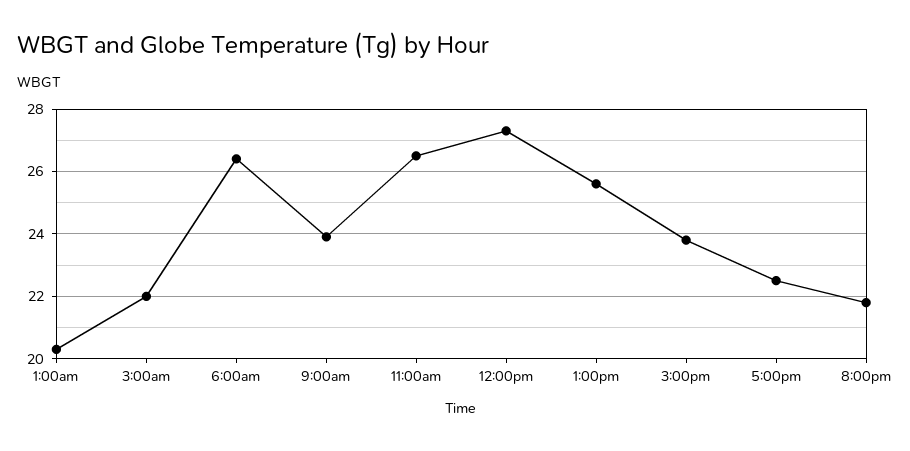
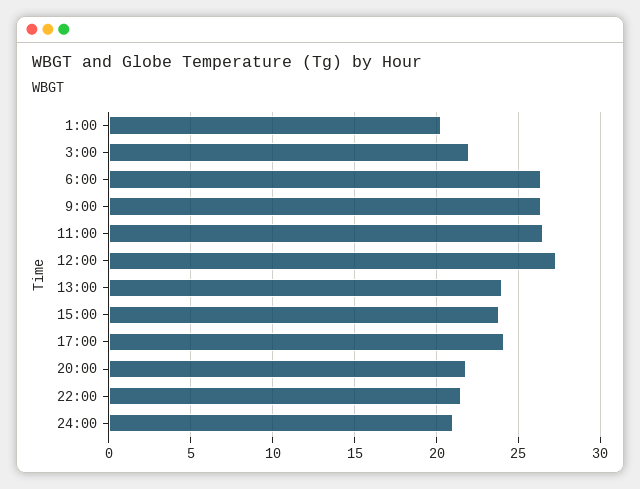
9:00am: 24 -> 26.5
1:00pm: 25.5 -> 24
5:00pm: 22.5 -> 24
22:00: none -> 21.5
24:00: none -> 21

